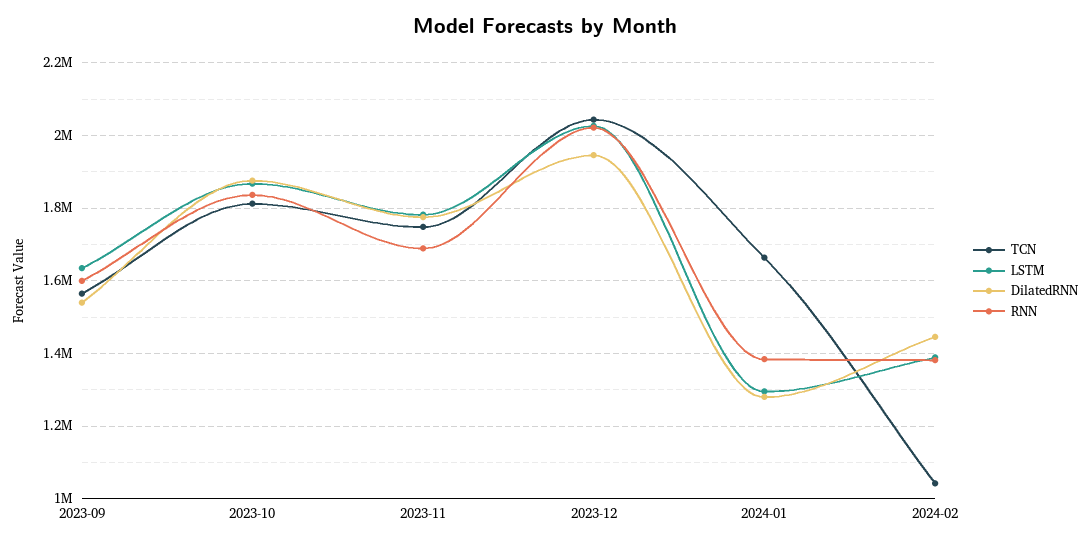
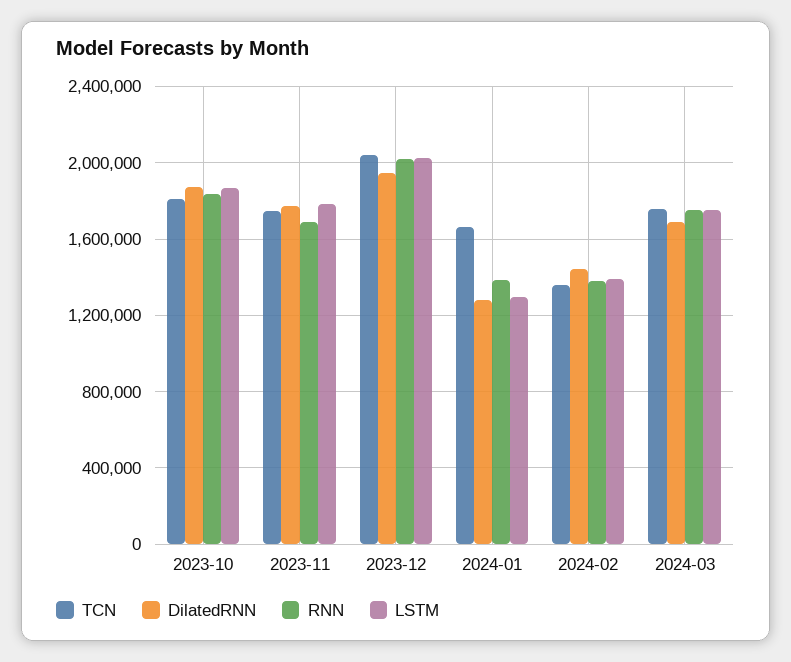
TCN, 2023-09: 1560000 -> none
LSTM, 2023-09: 1640000 -> none
DilatedRNN, 2023-09: 1540000 -> none
RNN, 2023-09: 1600000 -> none
TCN, 2024-02: 1040000 -> 1350000
TCN, 2024-03: none -> 1750000
DilatedRNN, 2024-03: none -> 1700000
RNN, 2024-03: none -> 1750000
LSTM, 2024-03: none -> 1750000

